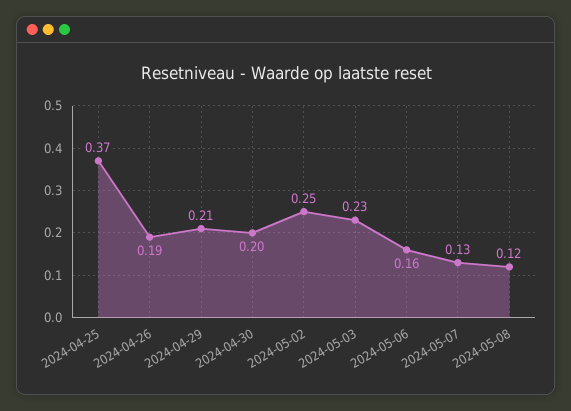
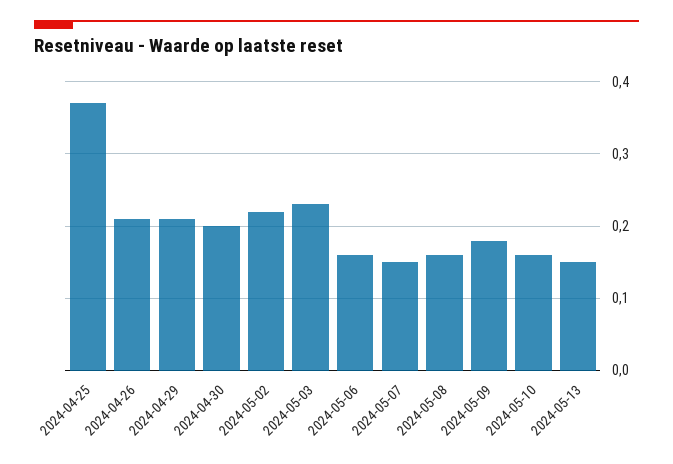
2024-04-26: 0.19 -> 0.21
2024-05-02: 0.25 -> 0.22
2024-05-07: 0.13 -> 0.15
2024-05-08: 0.12 -> 0.16
2024-05-09: none -> 0.18
2024-05-10: none -> 0.16
2024-05-13: none -> 0.15

